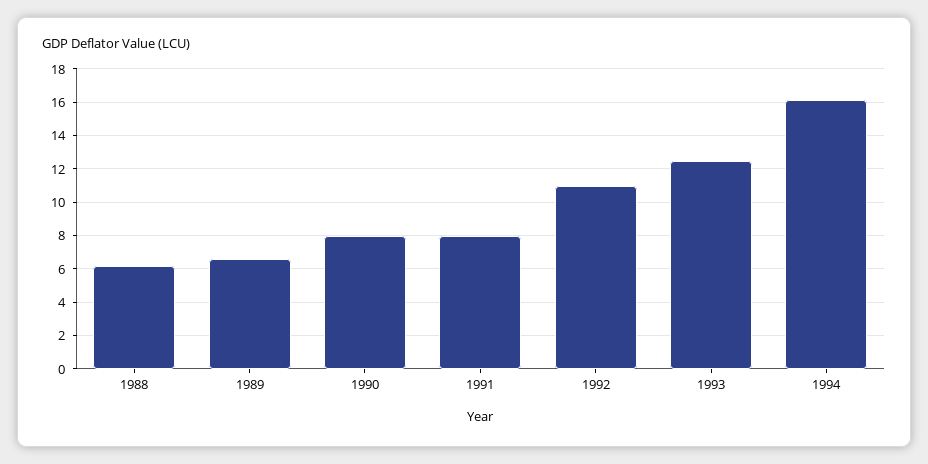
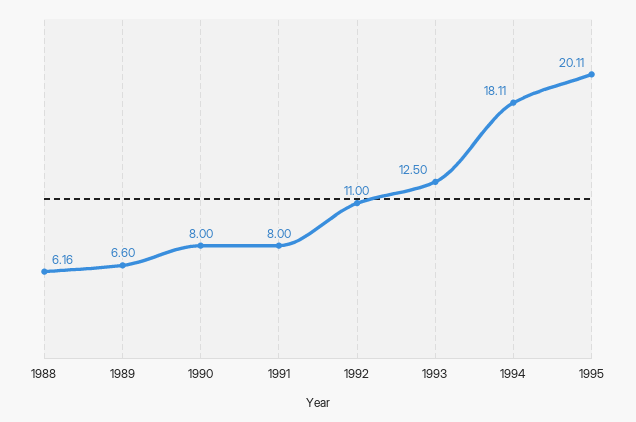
1994: 16 -> 18.11
1995: none -> 20.11

